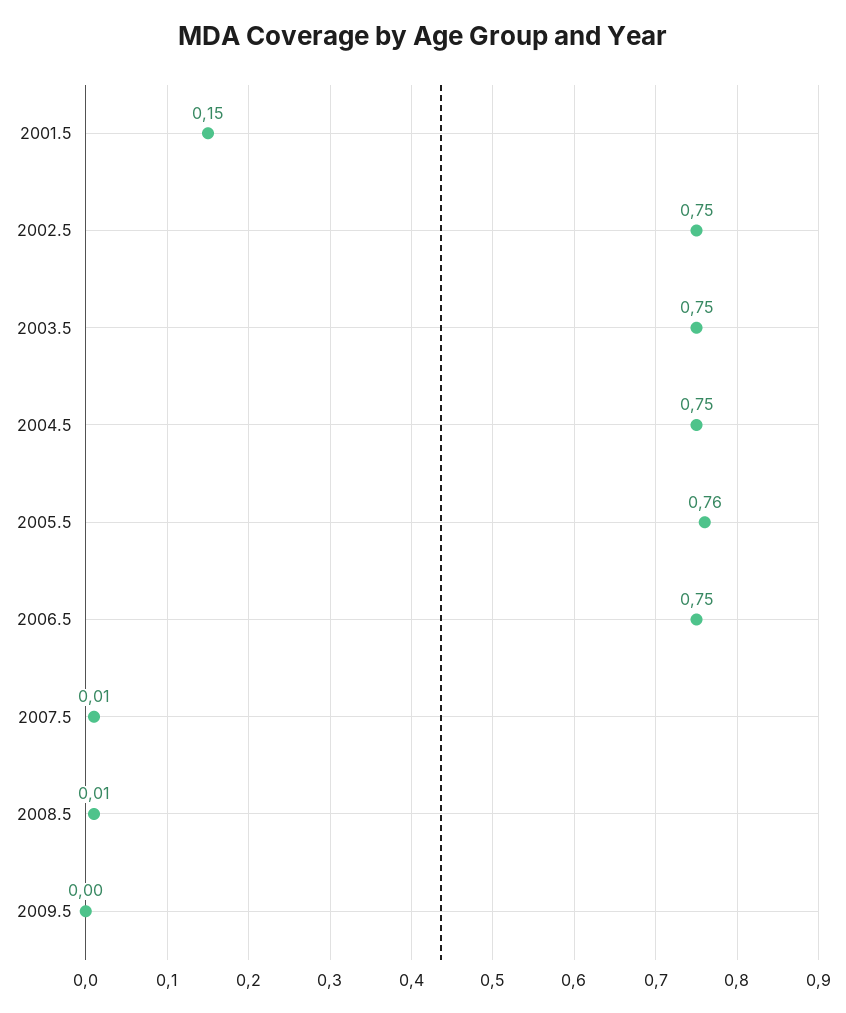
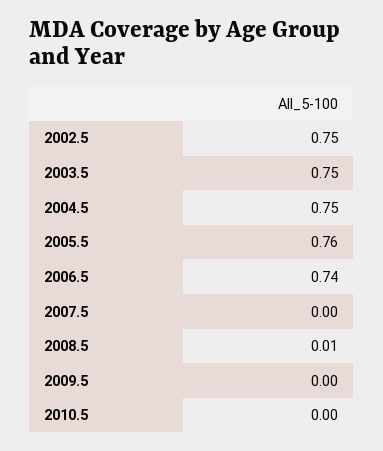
2001.5: 0.15 -> none
2006.5: 0.75 -> 0.74
2007.5: 0.01 -> 0
2010.5: none -> 0

